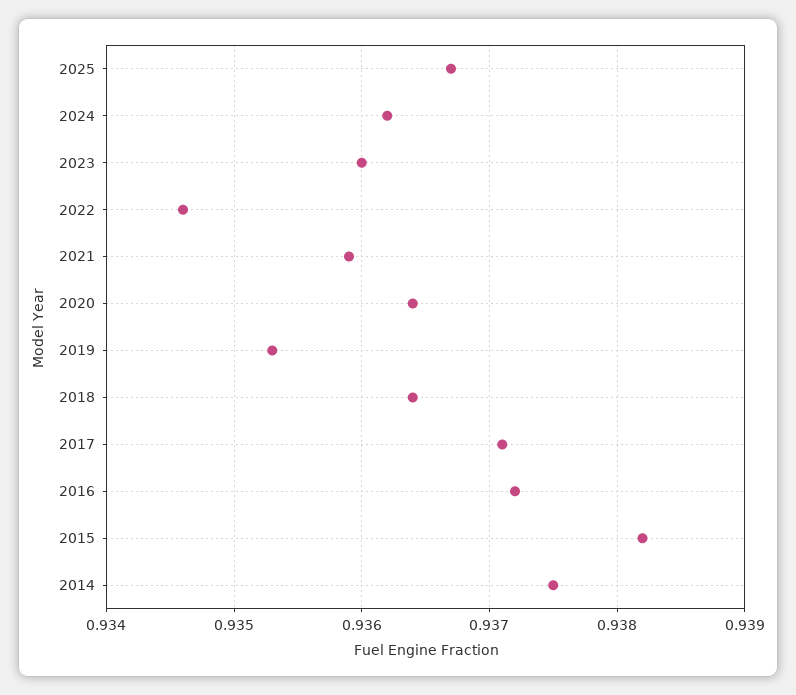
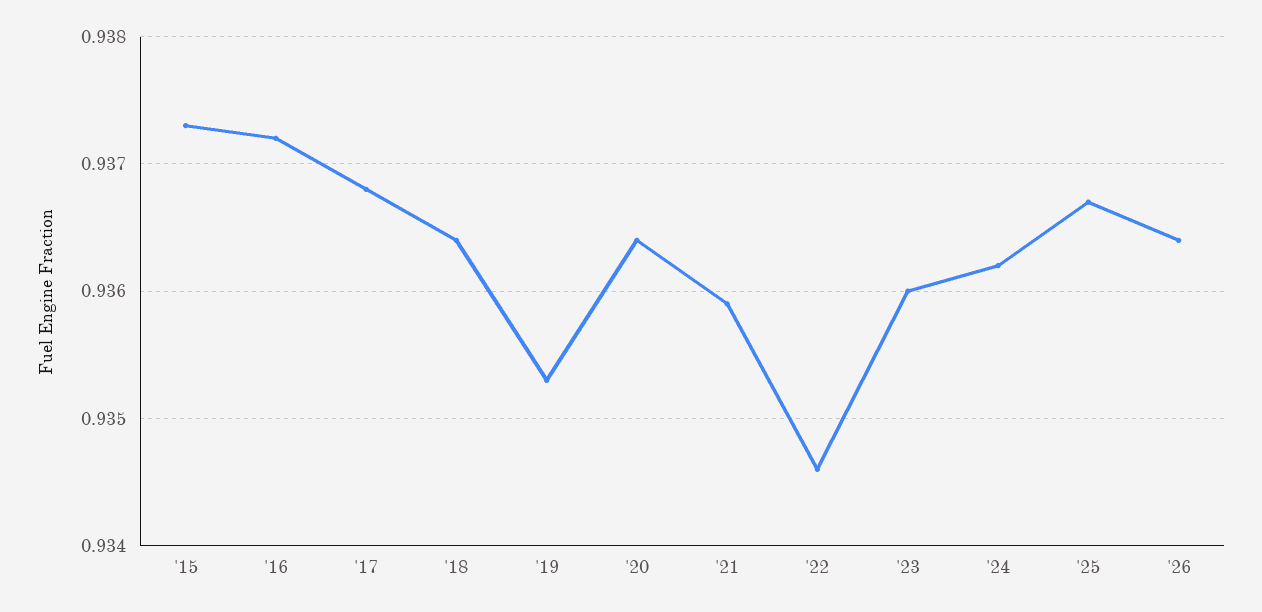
2017: 0.9371 -> 0.9368
2015: 0.9382 -> 0.9373
2014: 0.9375 -> none
'26: none -> 0.9364

